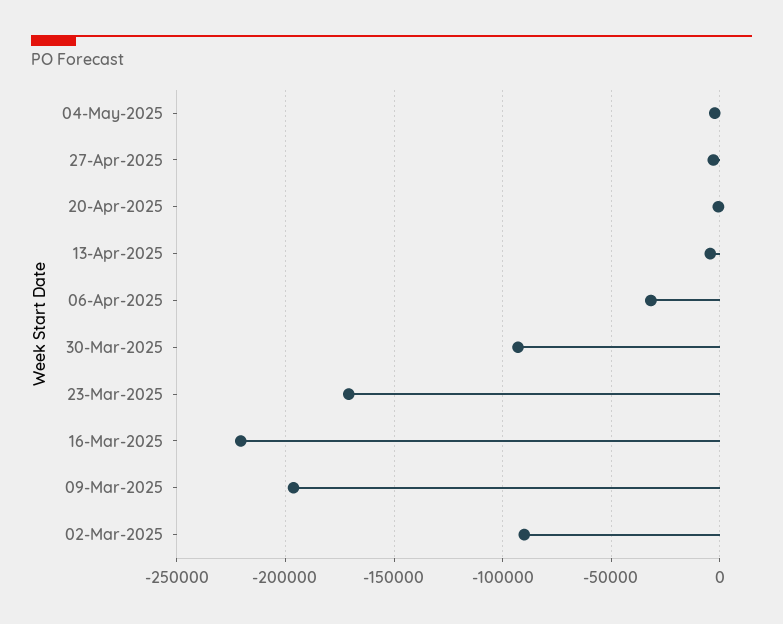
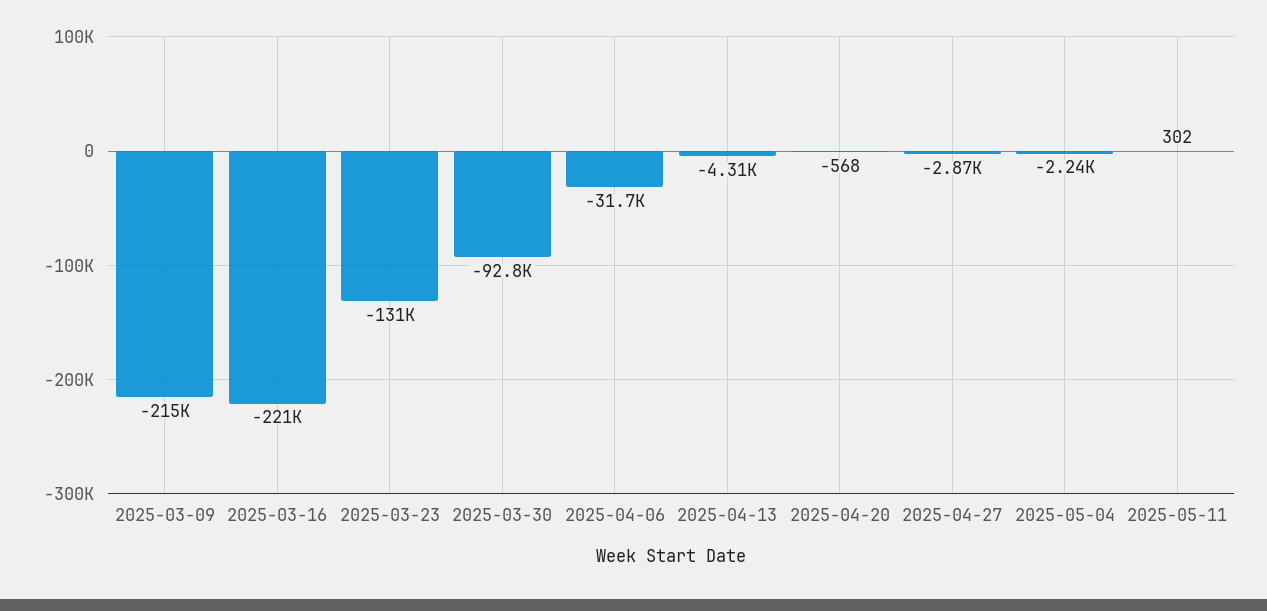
23-Mar-2025: -170000 -> -131000
09-Mar-2025: -195000 -> -215000
02-Mar-2025: -90000 -> none
2025-05-11: none -> 302

